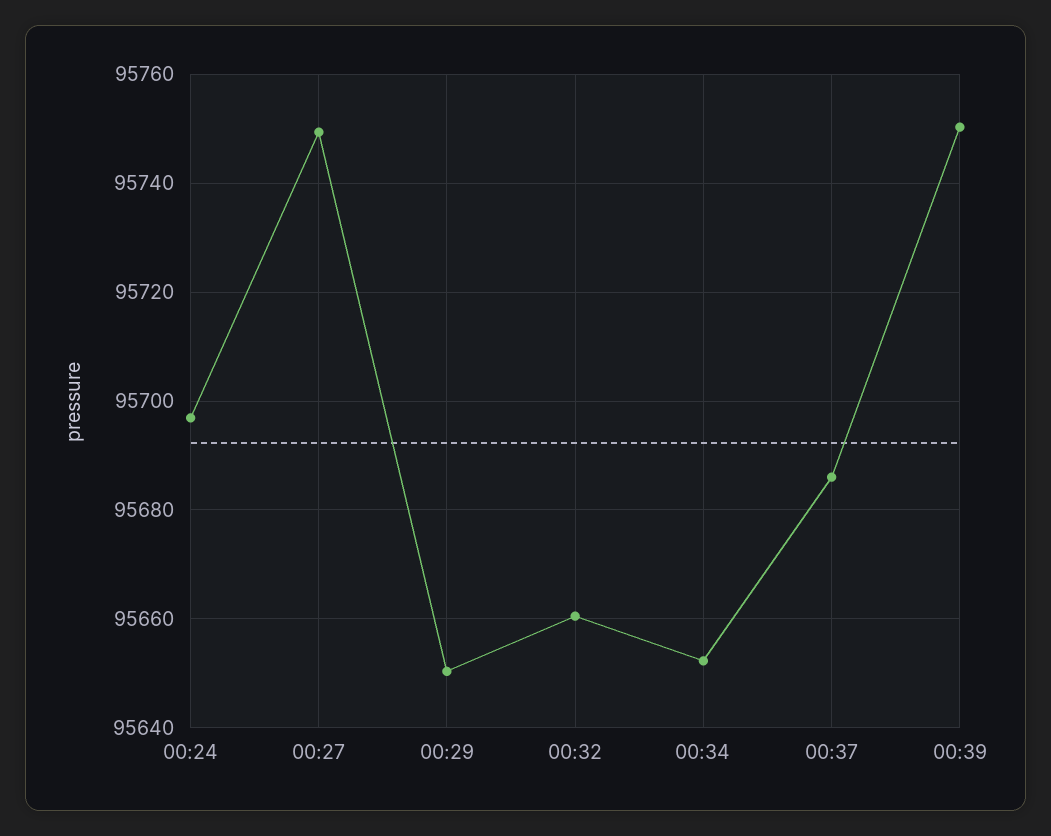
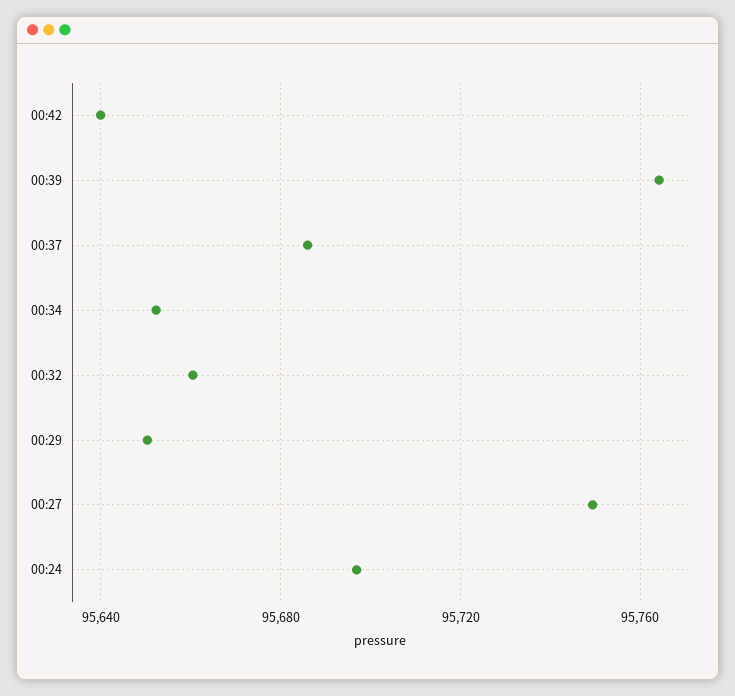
00:39: 95750 -> 95765
00:42: none -> 95640

